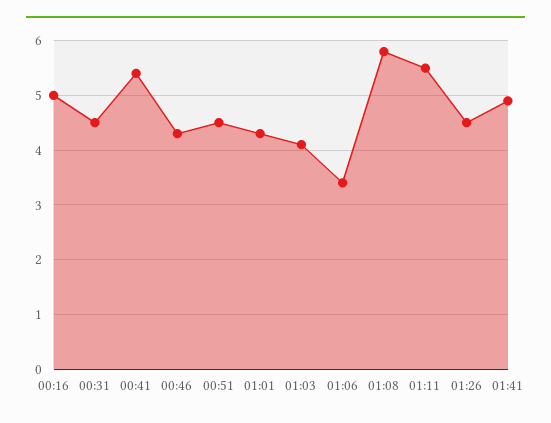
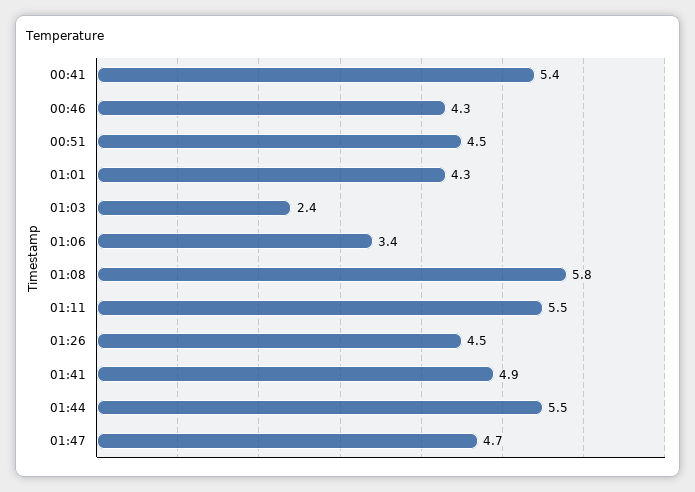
00:16: 5 -> none
00:31: 4.5 -> none
01:03: 4 -> 2.4
01:44: none -> 5.5
01:47: none -> 4.7

